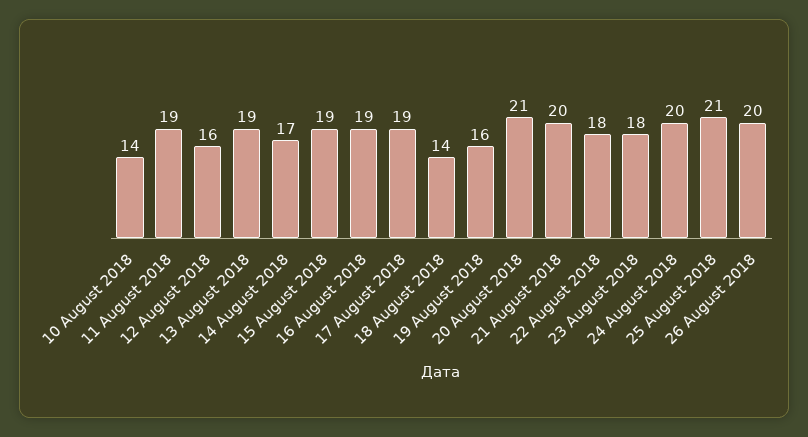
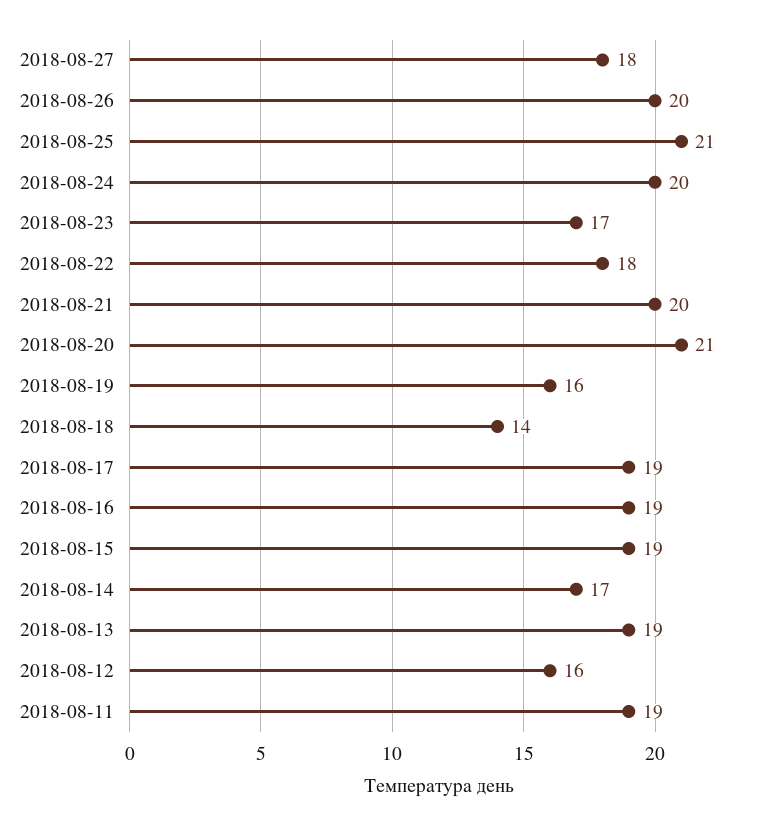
10 August 2018: 14 -> none
23 August 2018: 18 -> 17
2018-08-27: none -> 18

